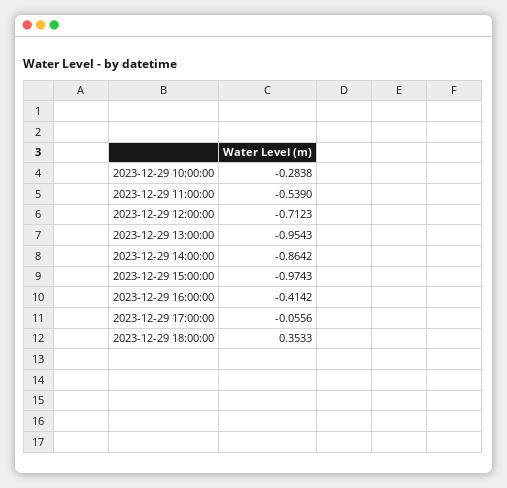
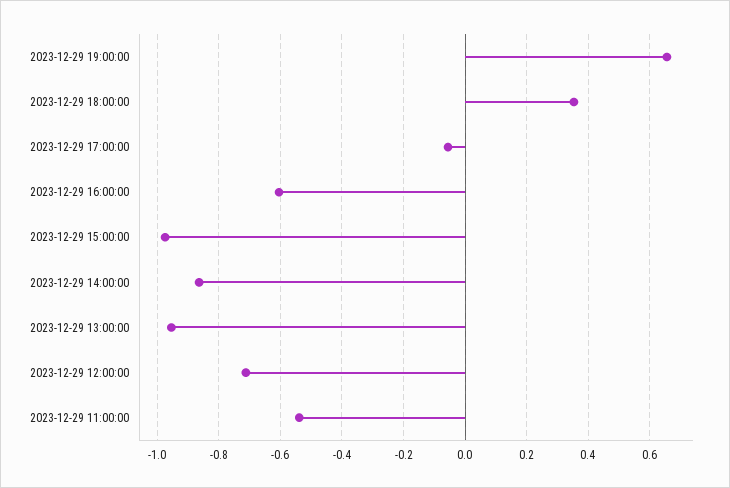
2023-12-29 10:00:00: -0.2838 -> none
2023-12-29 16:00:00: -0.4142 -> -0.6
2023-12-29 19:00:00: none -> 0.66

